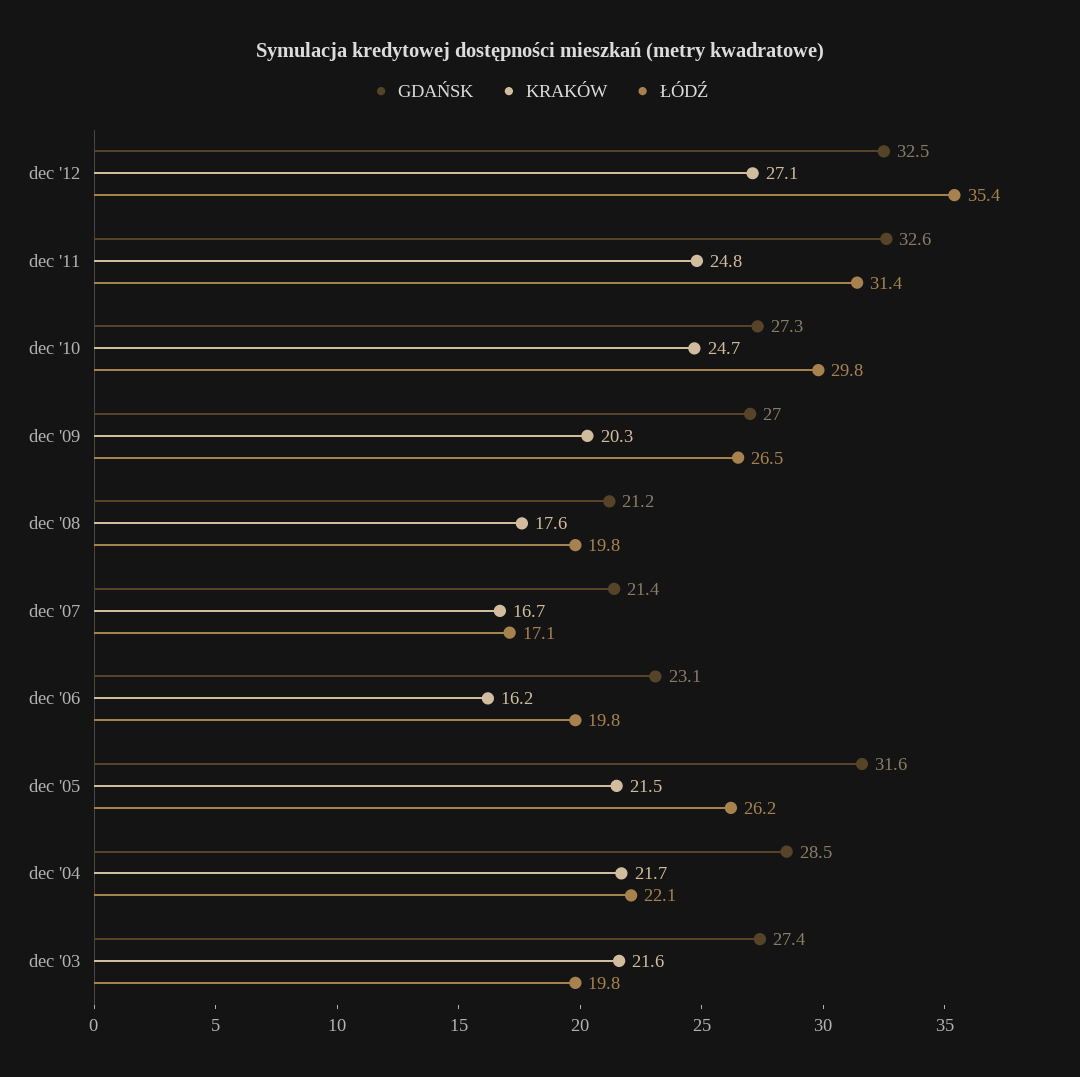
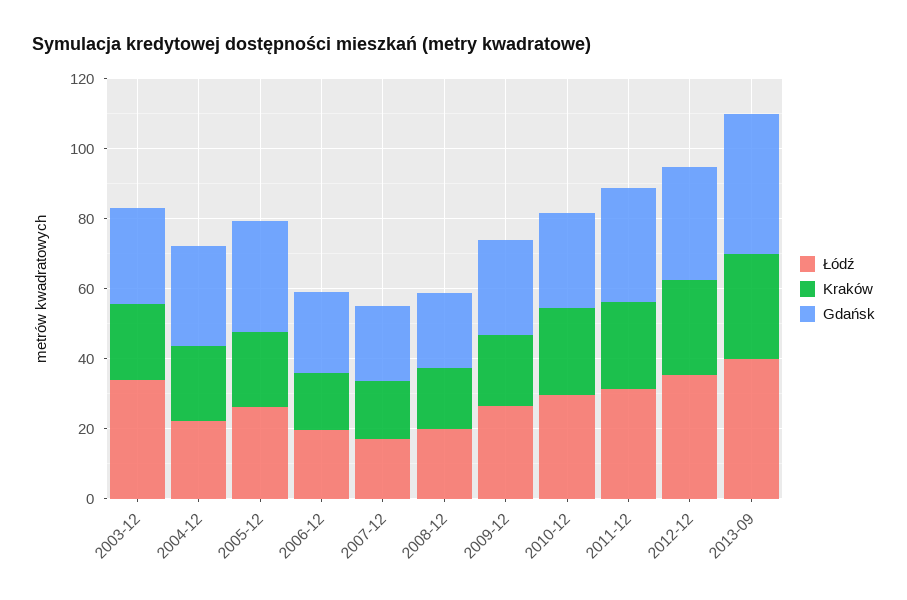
ŁÓDŹ, dec '03: 19.8 -> 35
ŁÓDŹ, 2013-09: none -> 40
KRAKÓW, 2013-09: none -> 30
GDAŃSK, 2013-09: none -> 40

